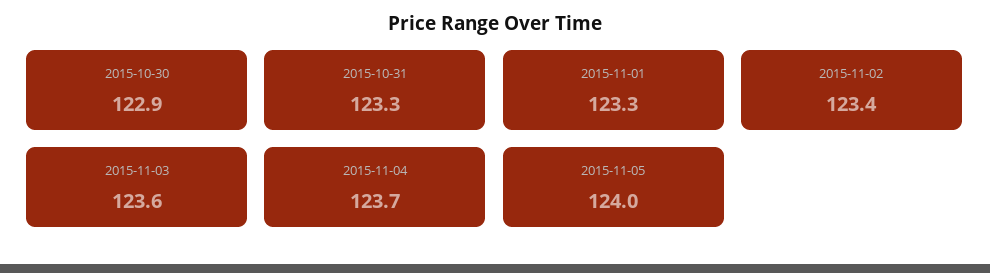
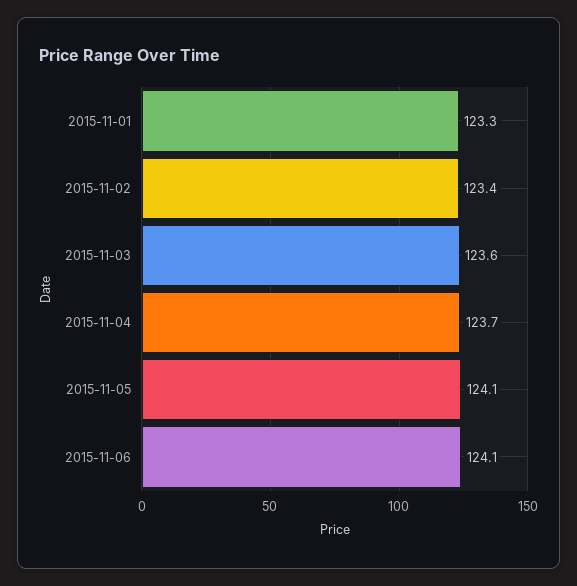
2015-10-30: 122.9 -> none
2015-10-31: 123.3 -> none
2015-11-05: 124 -> 124.1
2015-11-06: none -> 124.1

